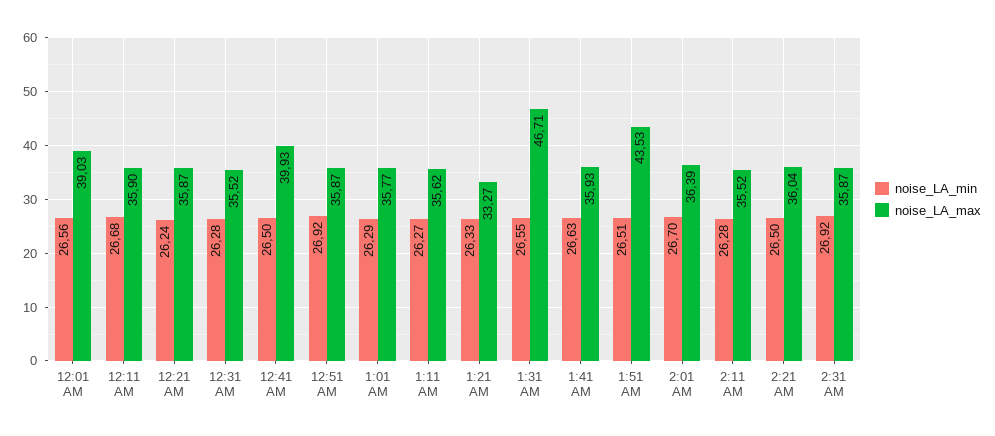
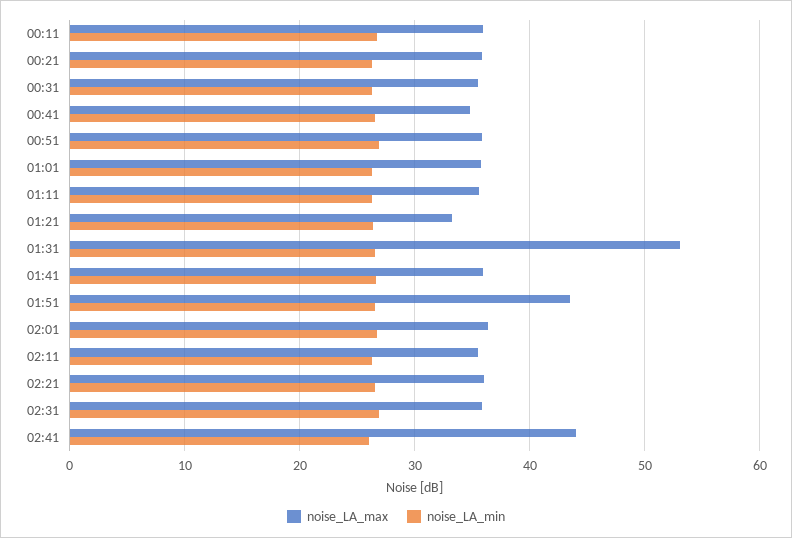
noise_LA_min, 12:01 AM: 26.56 -> none
noise_LA_max, 12:01 AM: 39.03 -> none
noise_LA_max, 12:41 AM: 39.93 -> 35
noise_LA_max, 1:31 AM: 46.71 -> 53
noise_LA_max, 02:41: none -> 44
noise_LA_min, 02:41: none -> 26

